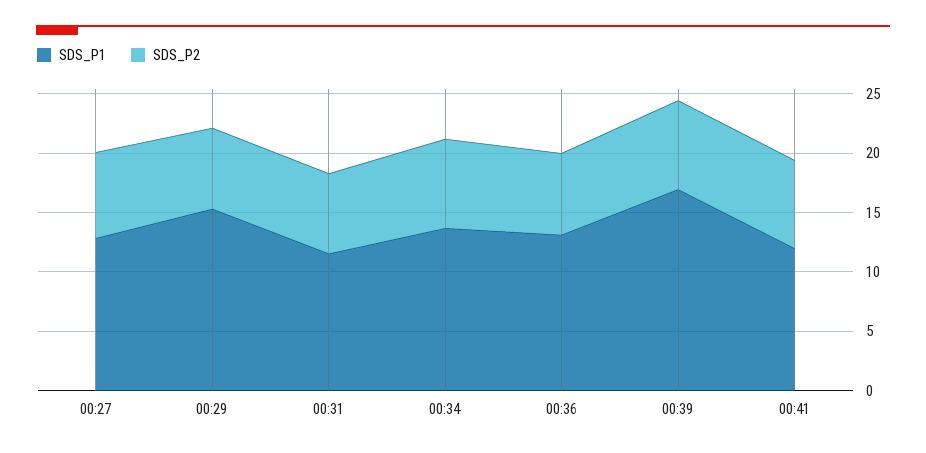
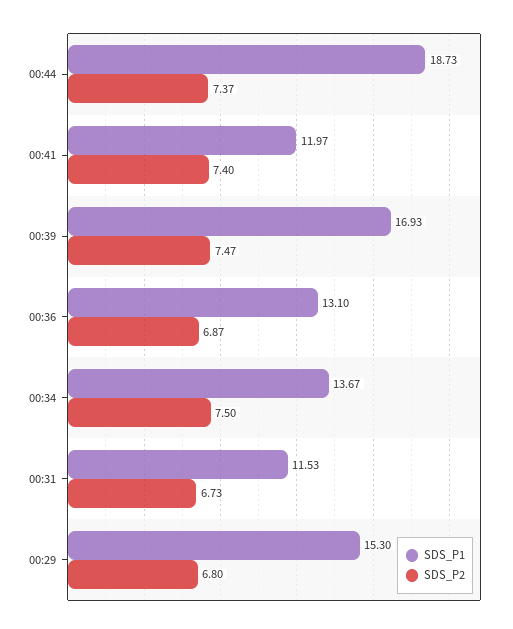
SDS_P1, 00:27: 13 -> none
SDS_P2, 00:27: 7 -> none
SDS_P1, 00:44: none -> 18.73
SDS_P2, 00:44: none -> 7.37

